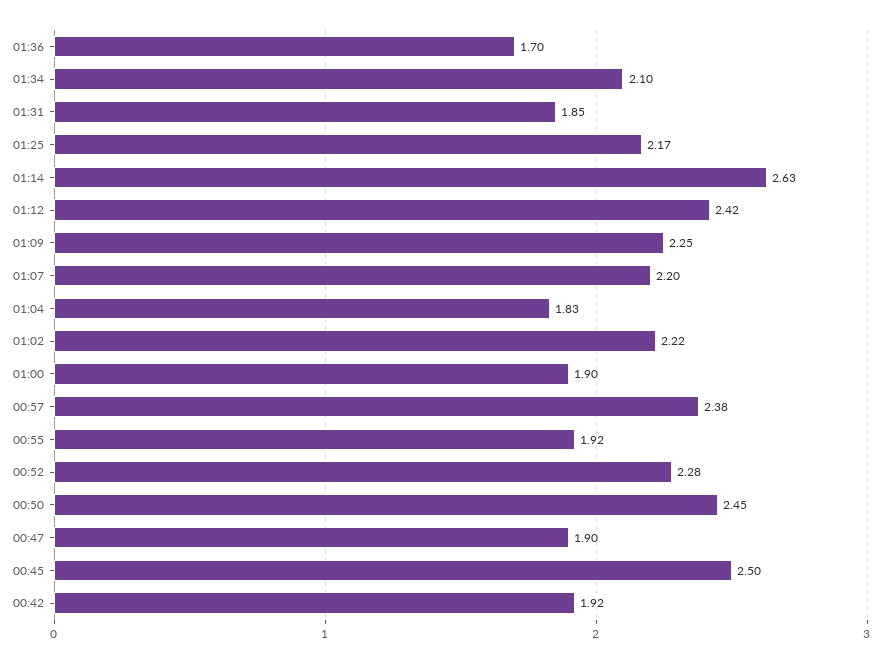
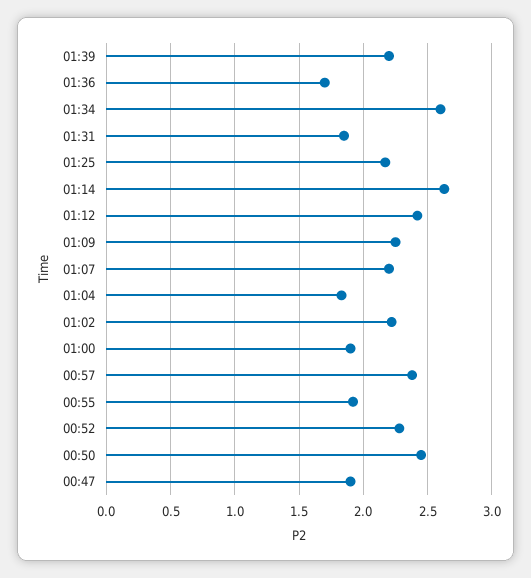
01:34: 2.1 -> 2.6
00:45: 2.5 -> none
00:42: 1.92 -> none
01:39: none -> 2.2

